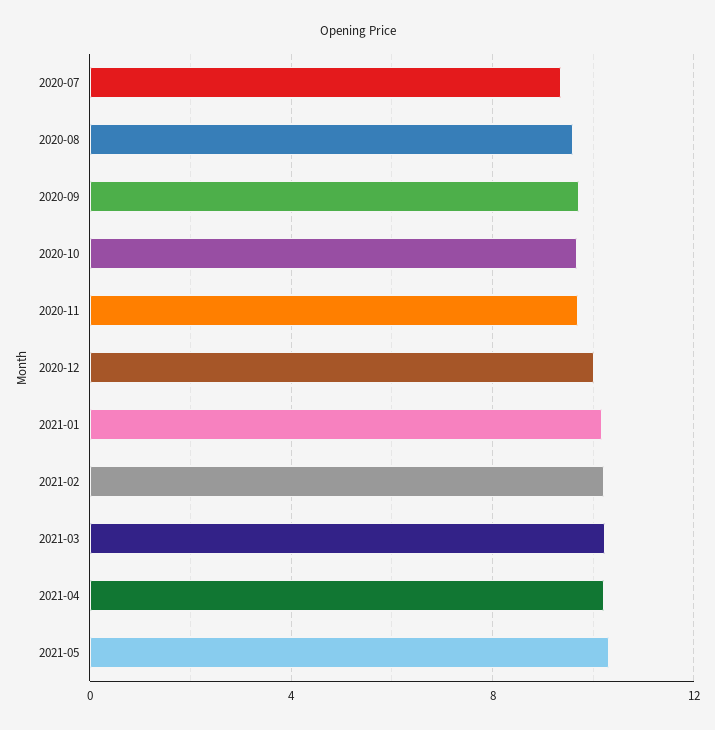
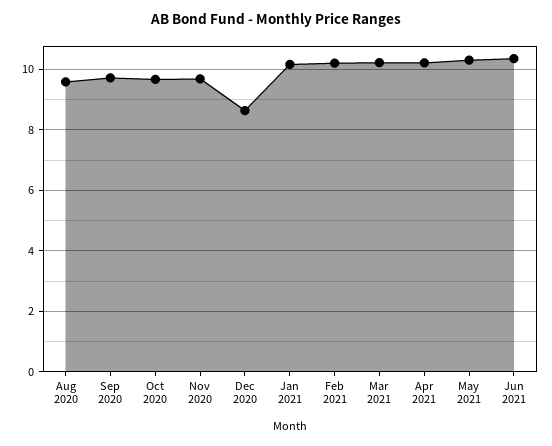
2020-07: 9.5 -> none
2020-12: 10 -> 8.6
Jun 2021: none -> 10.4

